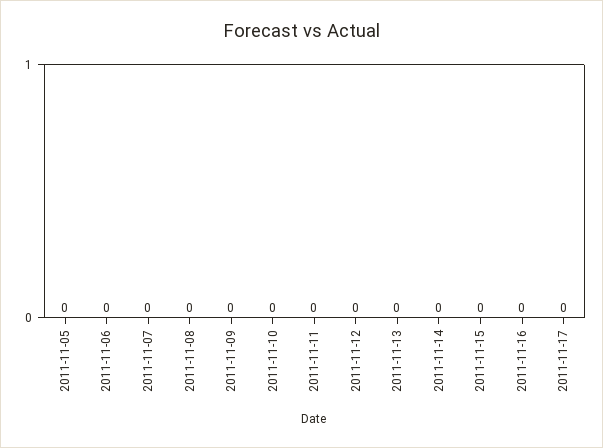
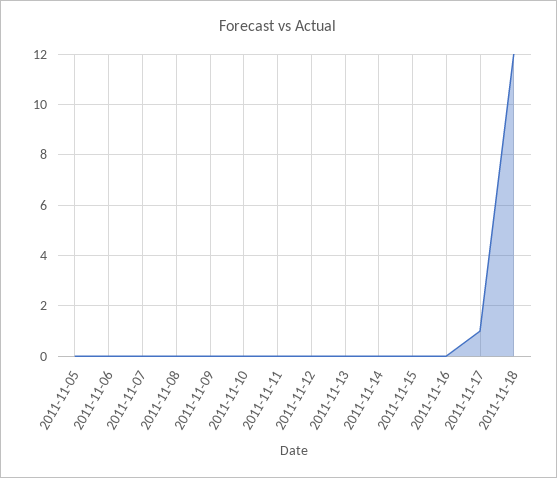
2011-11-17: 0 -> 1
2011-11-18: none -> 12

